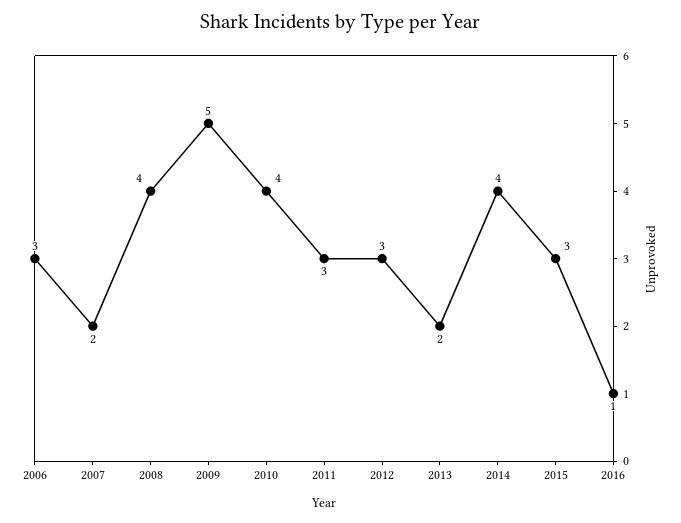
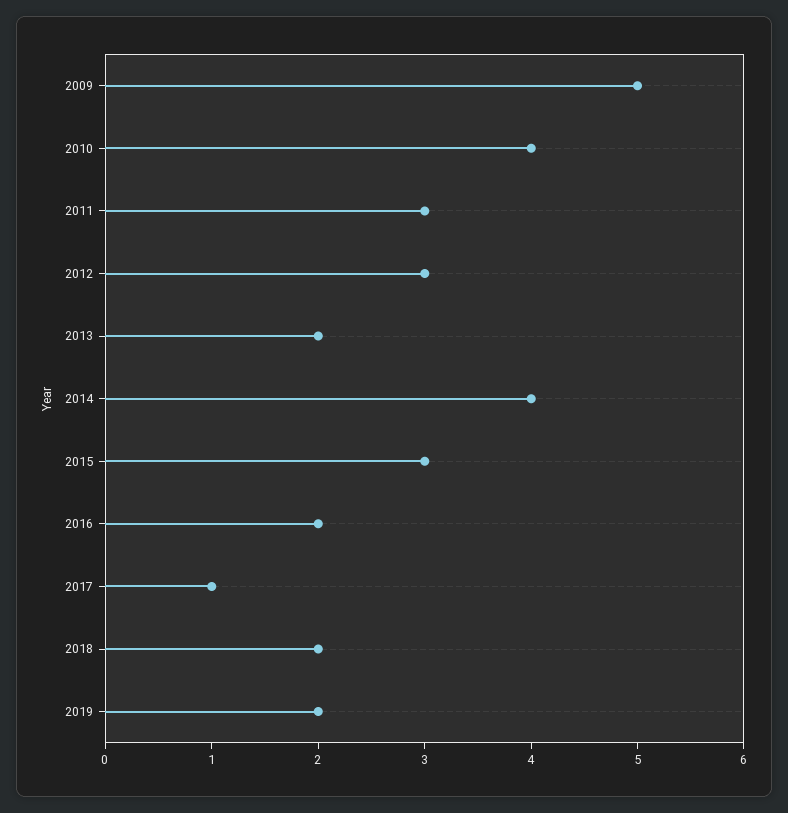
2006: 3 -> none
2007: 2 -> none
2008: 4 -> none
2016: 1 -> 2
2017: none -> 1
2018: none -> 2
2019: none -> 2

